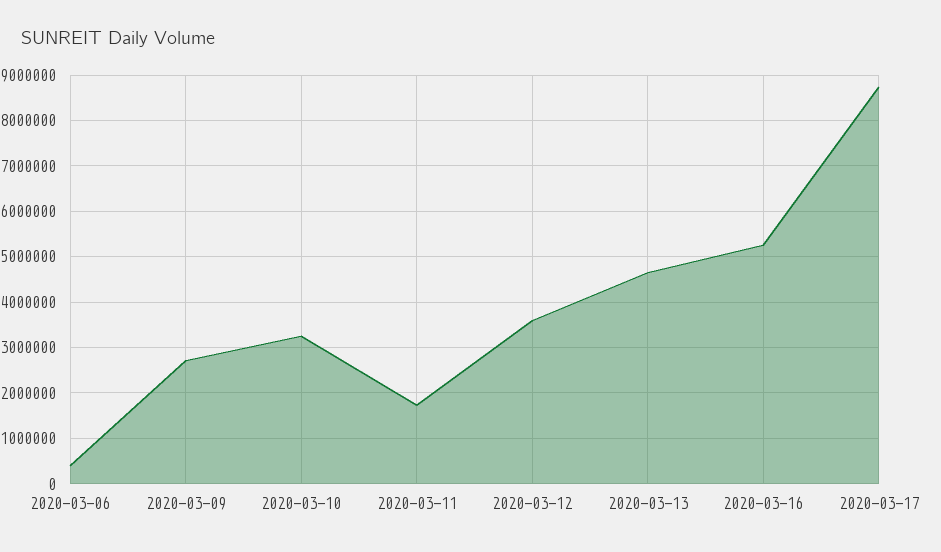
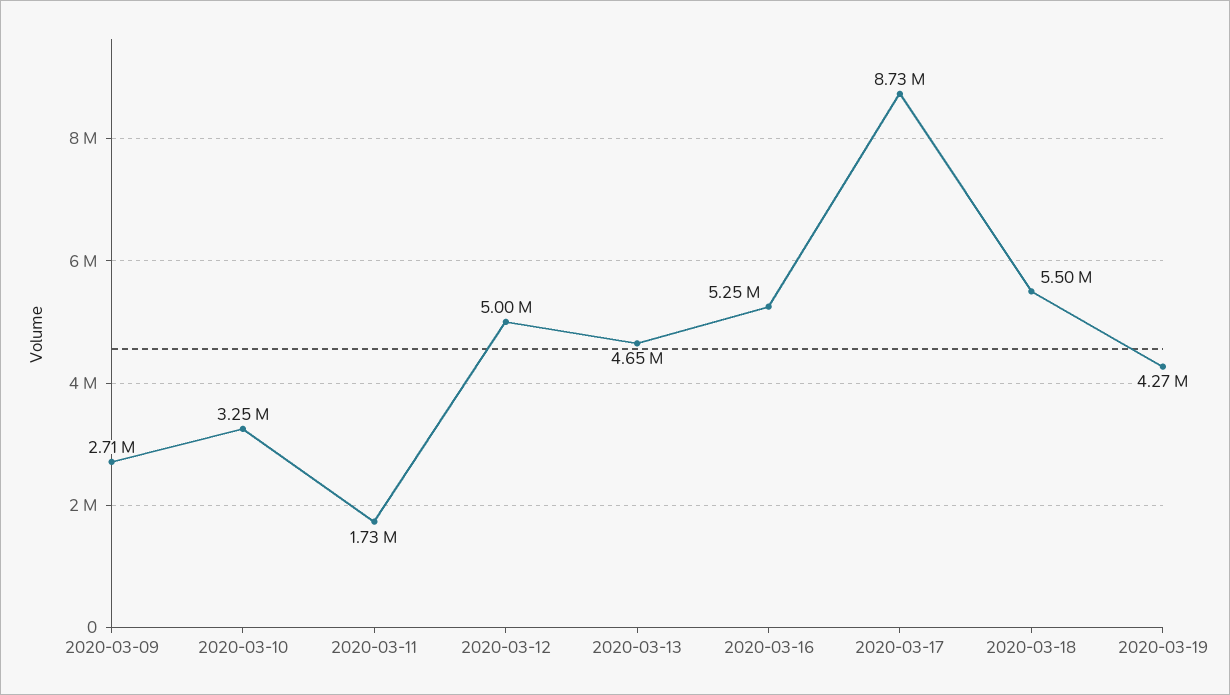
2020-03-06: 400000 -> none
2020-03-12: 3600000 -> 5000000
2020-03-18: none -> 5500000
2020-03-19: none -> 4270000

